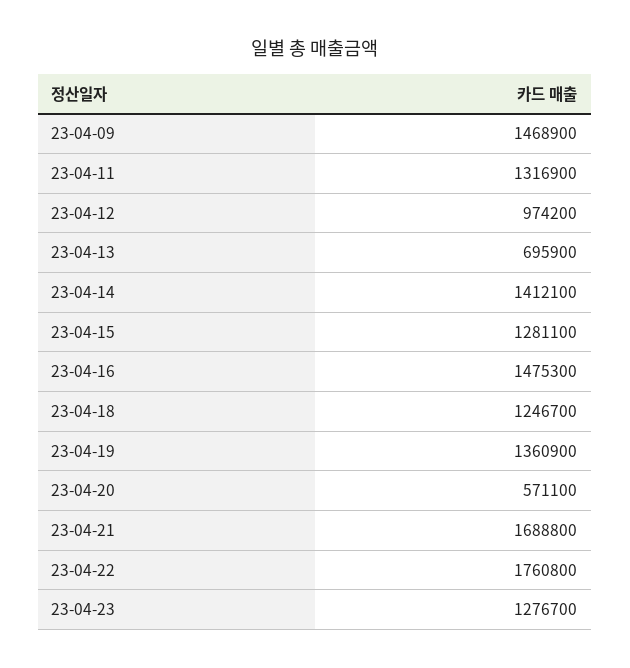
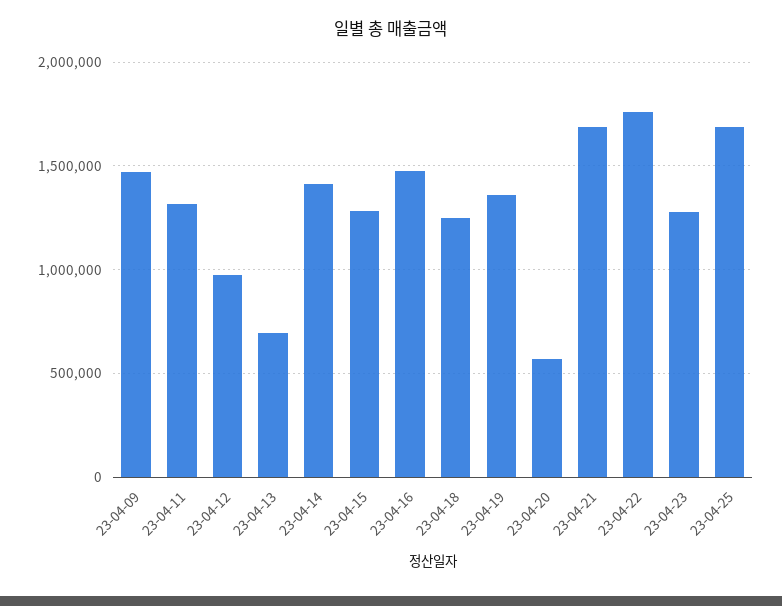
23-04-25: none -> 1700000

